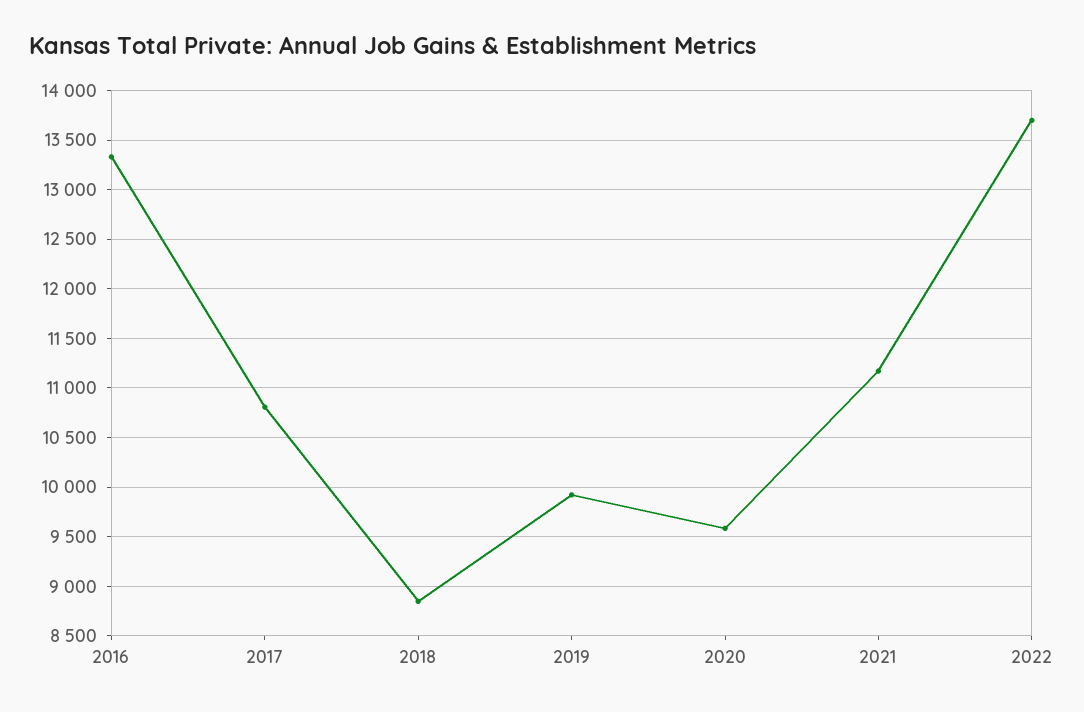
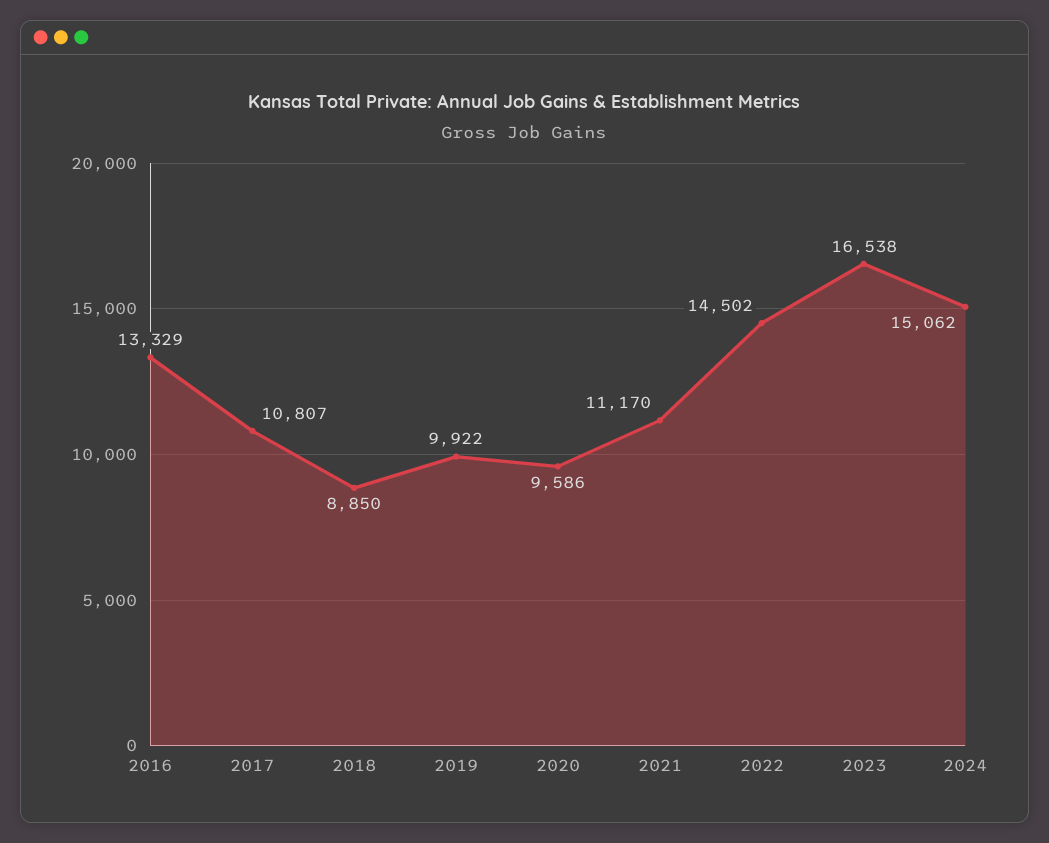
2022: 13700 -> 14502
2023: none -> 16538
2024: none -> 15062

